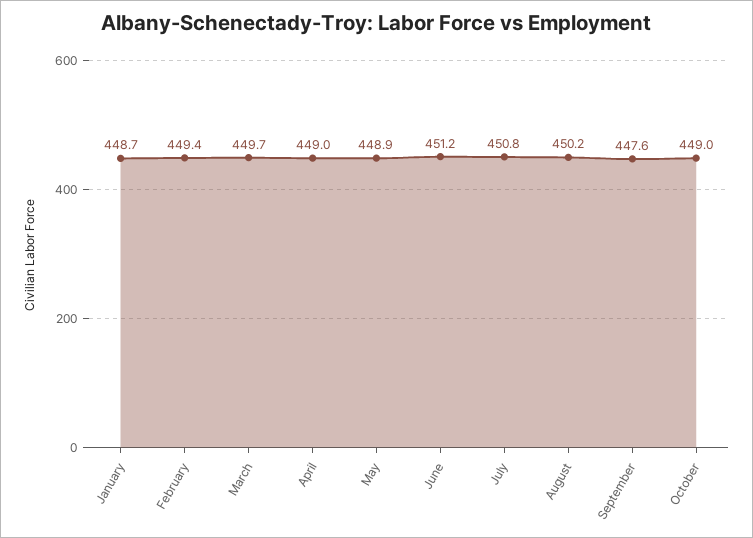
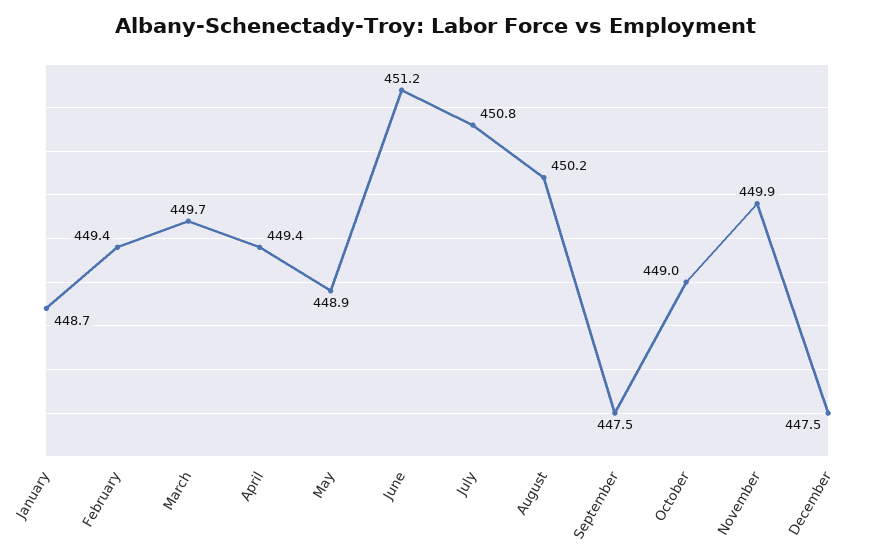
April: 449 -> 449.4
September: 447.6 -> 447.5
November: none -> 449.9
December: none -> 447.5

